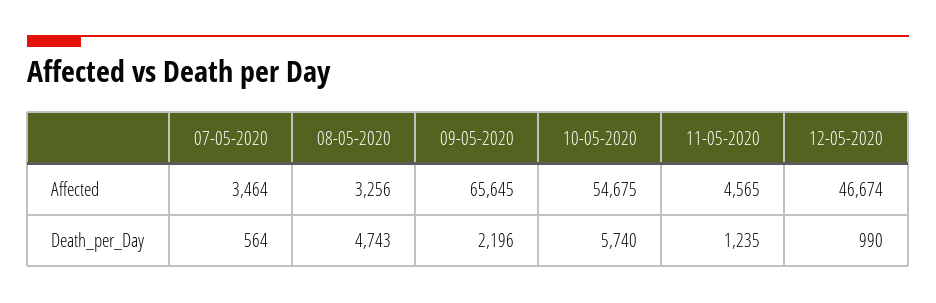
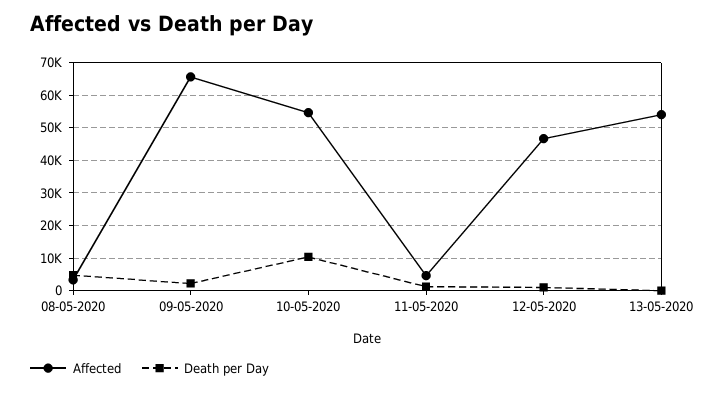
Affected, 07-05-2020: 3464 -> none
Death_per_Day, 07-05-2020: 564 -> none
Death_per_Day, 10-05-2020: 5740 -> 10000
Affected, 13-05-2020: none -> 54000
Death_per_Day, 13-05-2020: none -> 0

